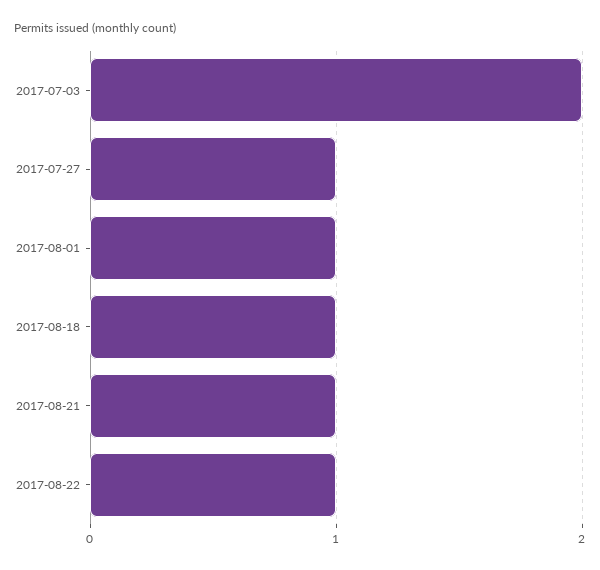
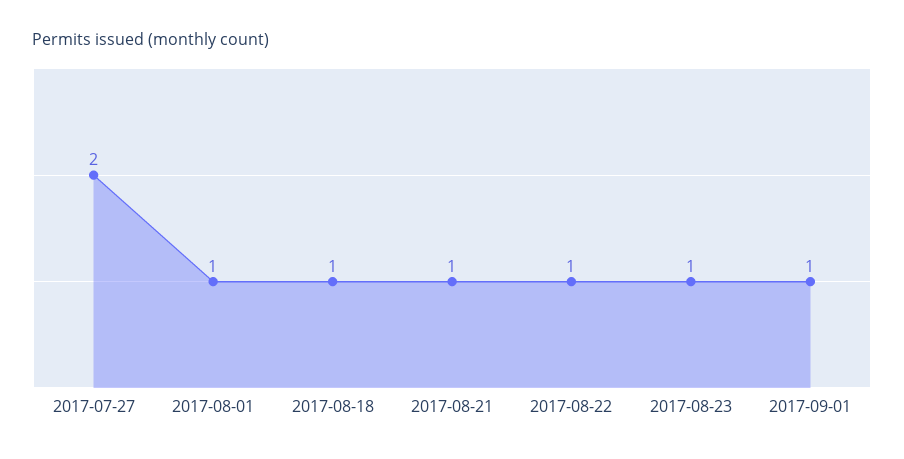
2017-07-03: 2 -> none
2017-07-27: 1 -> 2
2017-08-23: none -> 1
2017-09-01: none -> 1

